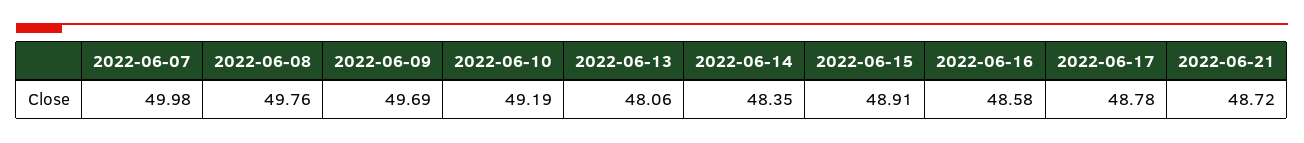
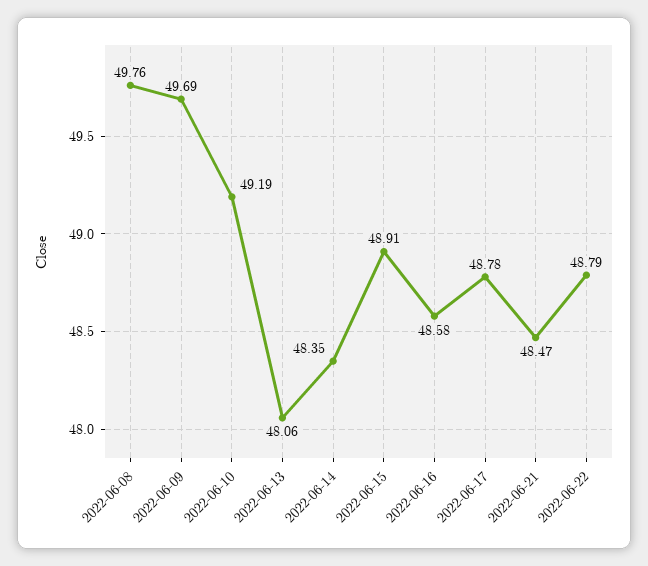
2022-06-07: 49.98 -> none
2022-06-21: 48.72 -> 48.47
2022-06-22: none -> 48.79

